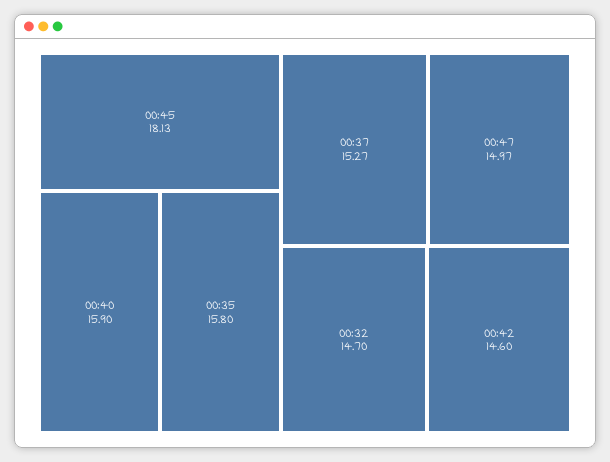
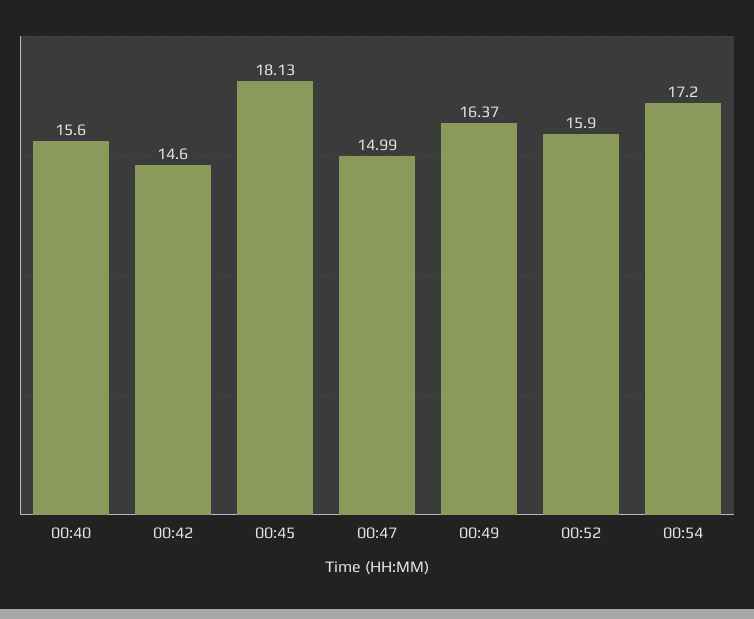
00:40: 15.9 -> 15.6
00:35: 15.8 -> none
00:37: 15.27 -> none
00:47: 14.97 -> 14.99
00:32: 14.7 -> none
00:49: none -> 16.37
00:52: none -> 15.9
00:54: none -> 17.2

